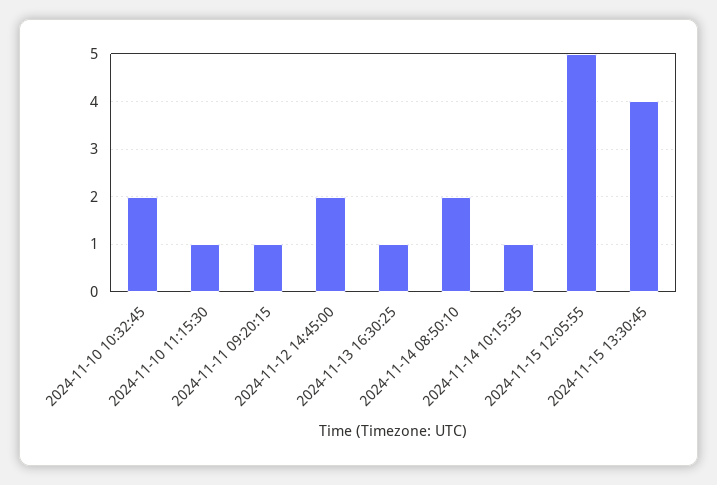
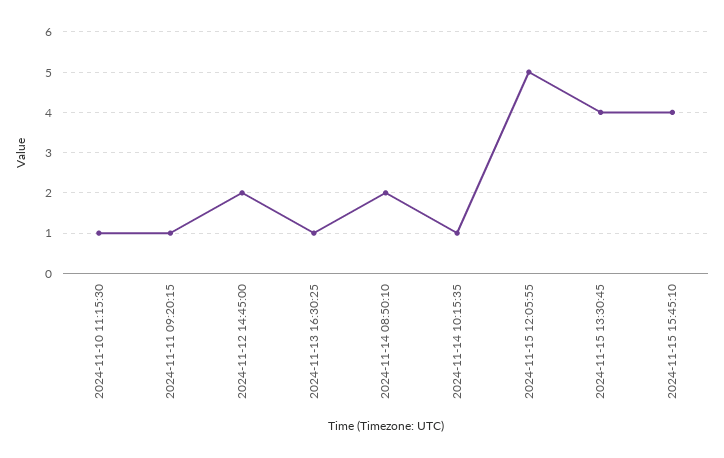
2024-11-10 10:32:45: 2 -> none
2024-11-15 15:45:10: none -> 4

